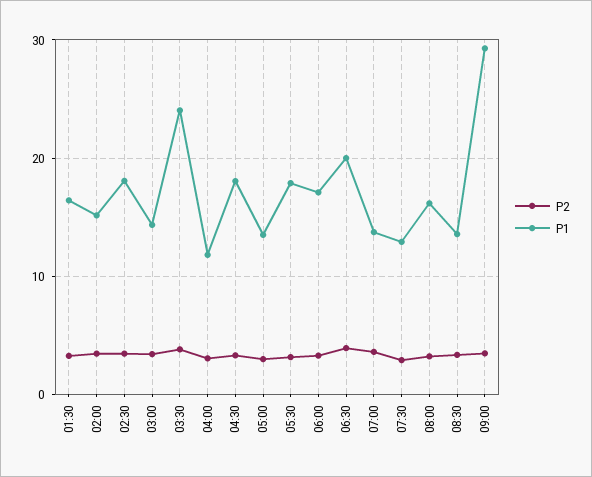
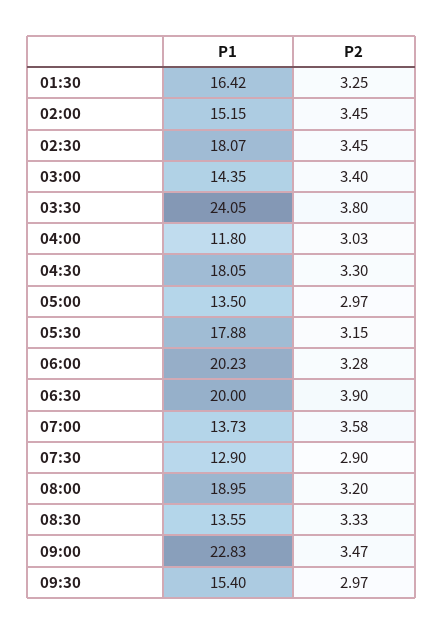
P1, 06:00: 17 -> 20.23
P1, 08:00: 16 -> 18.95
P1, 09:00: 29 -> 22.83
P1, 09:30: none -> 15.4
P2, 09:30: none -> 2.97

